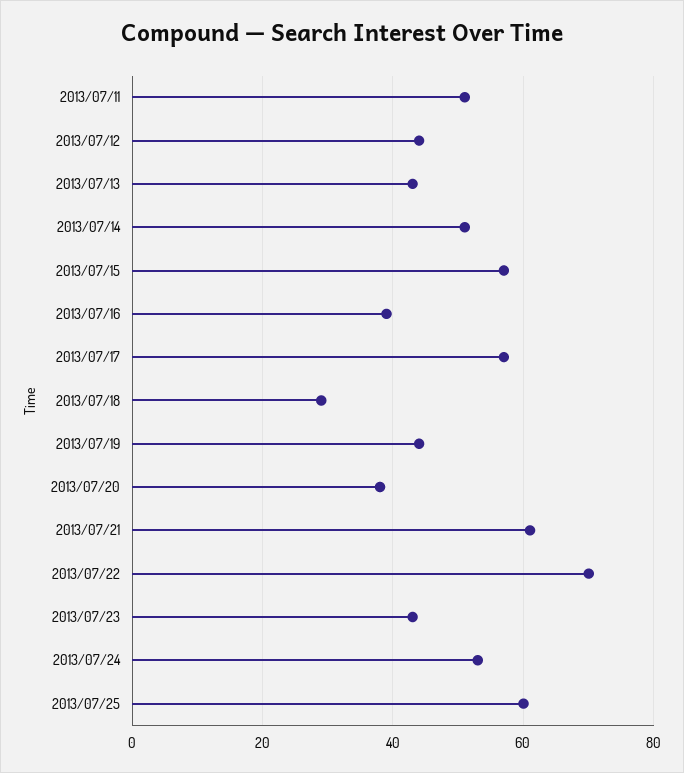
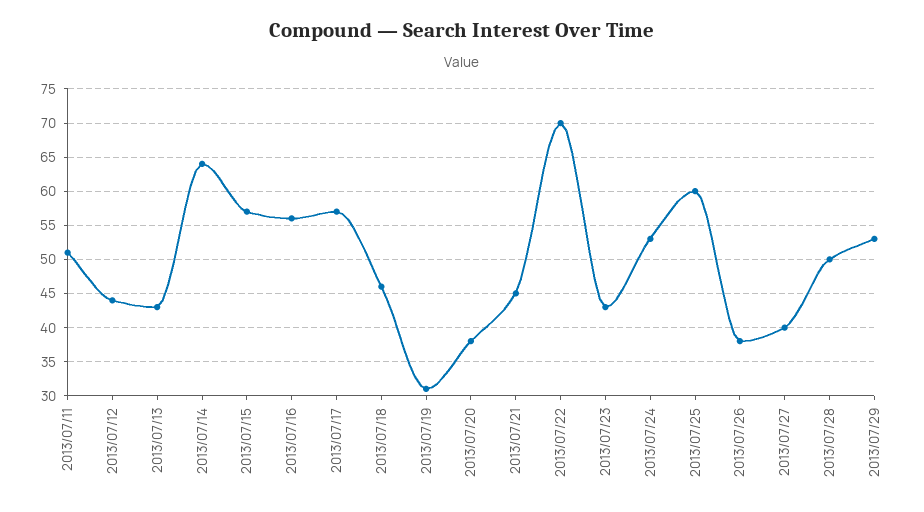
2013/07/14: 50 -> 64
2013/07/16: 40 -> 56
2013/07/18: 30 -> 46
2013/07/19: 45 -> 31
2013/07/21: 60 -> 45
2013/07/26: none -> 38
2013/07/27: none -> 40
2013/07/28: none -> 50
2013/07/29: none -> 53

